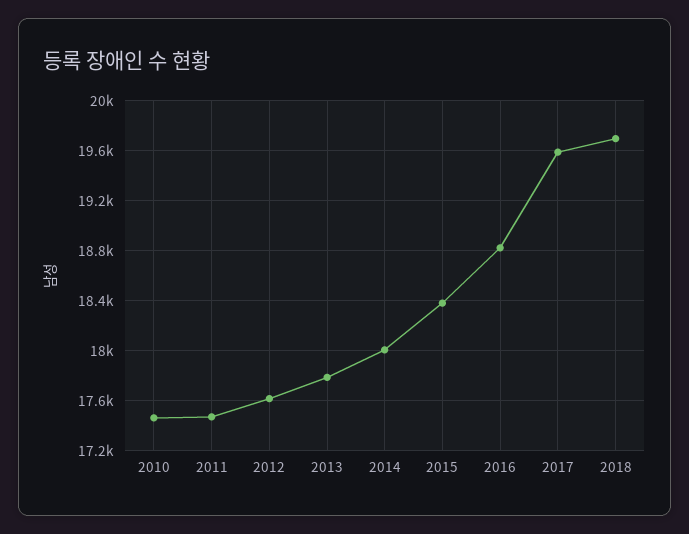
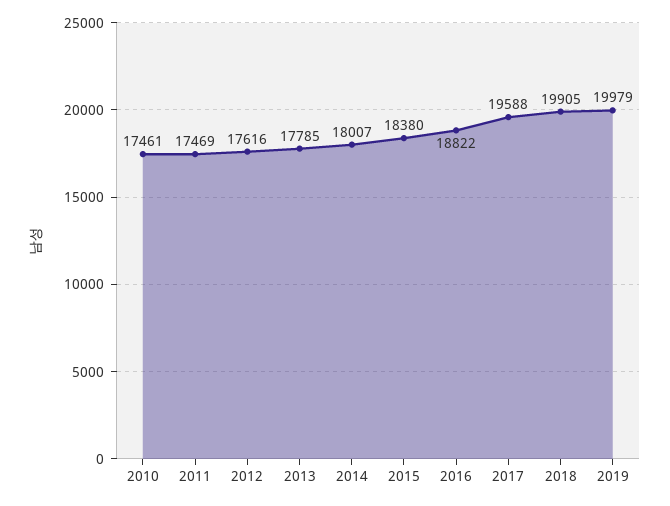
2018: 19700 -> 19905
2019: none -> 19979

